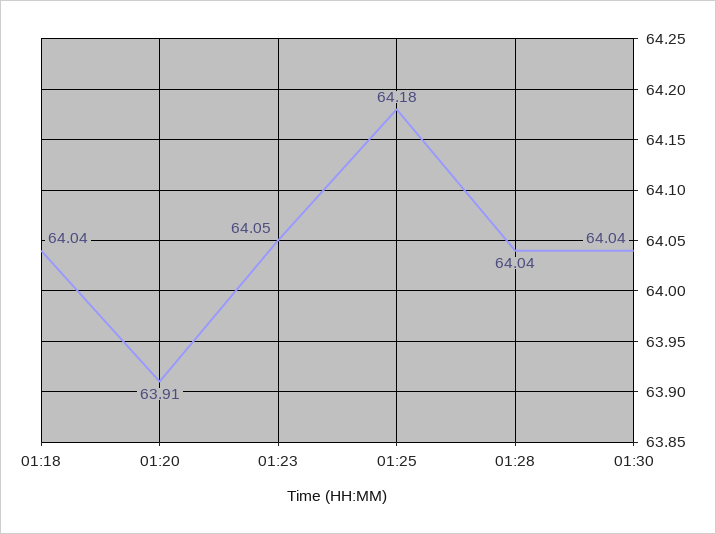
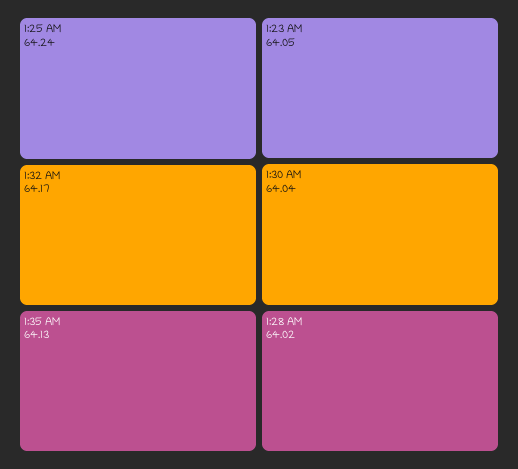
01:18: 64.04 -> none
01:20: 63.91 -> none
01:25: 64.18 -> 64.24
01:28: 64.04 -> 64.02
1:32 AM: none -> 64.17
1:35 AM: none -> 64.13

